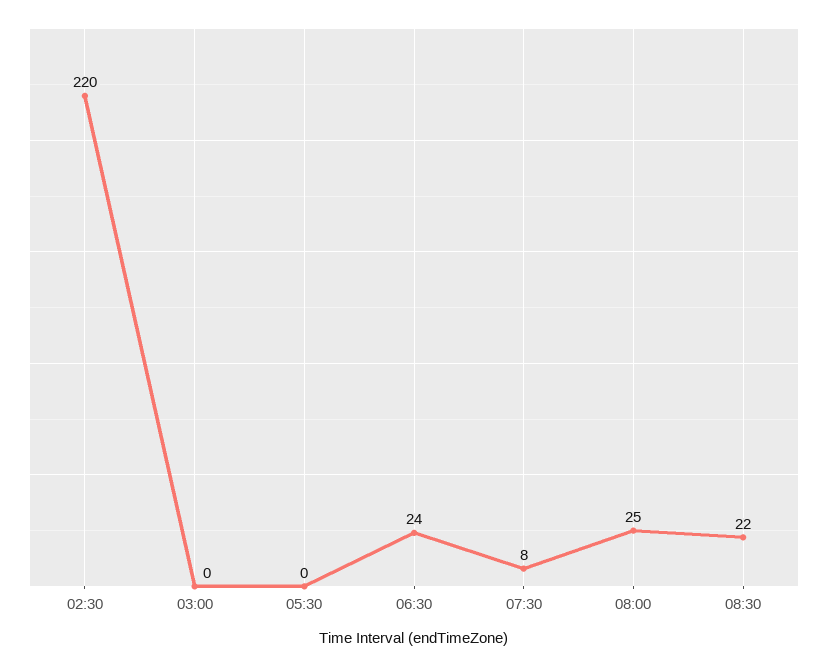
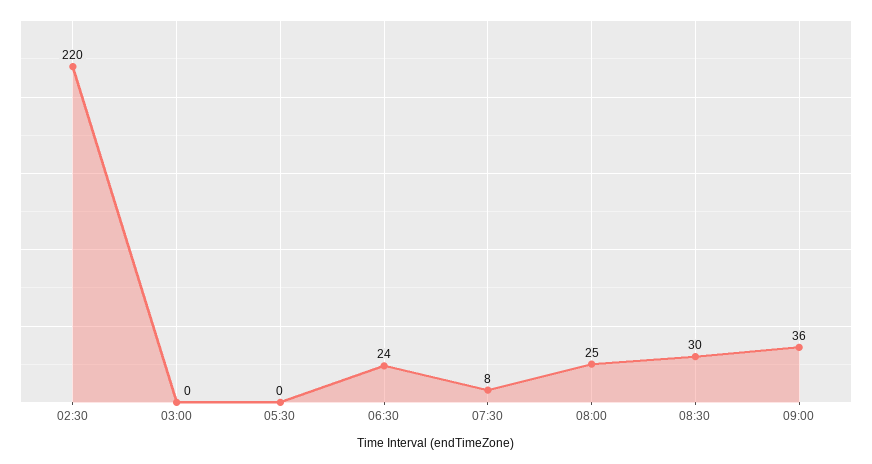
08:30: 22 -> 30
09:00: none -> 36

